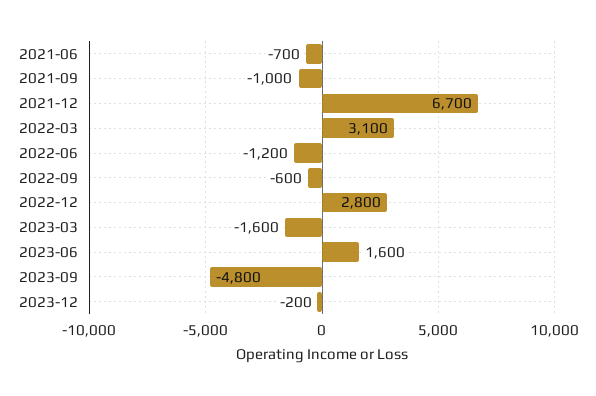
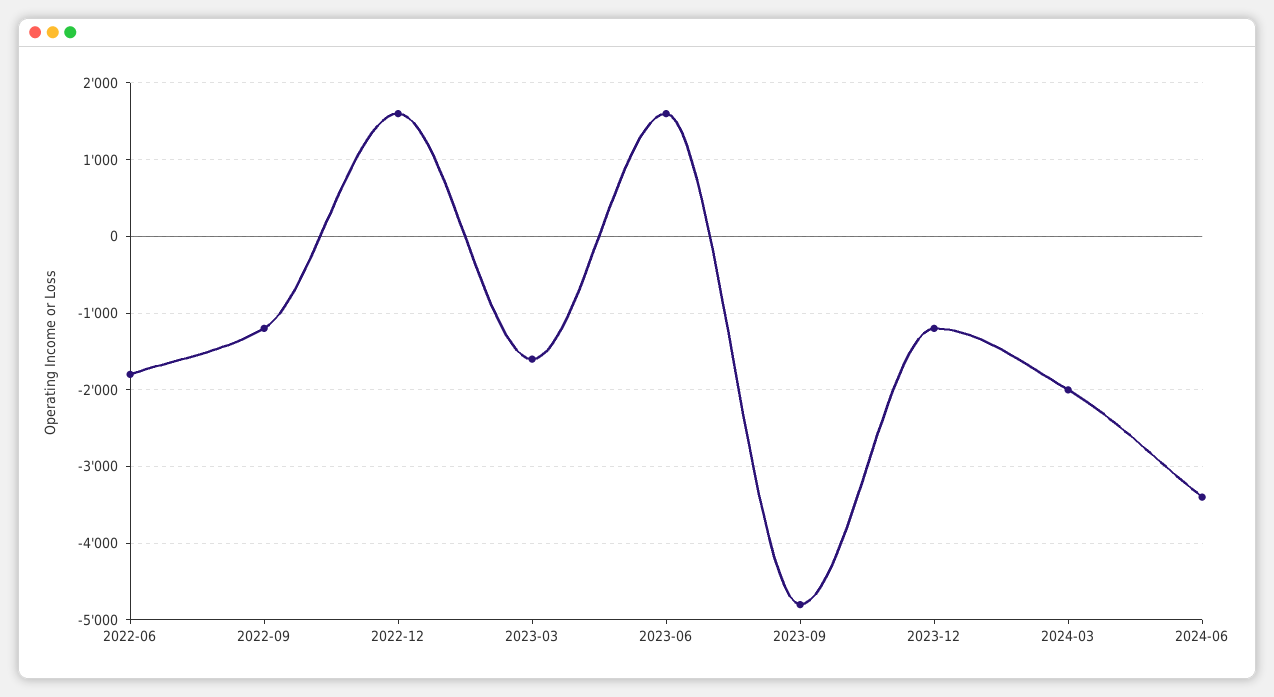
2021-06: -700 -> none
2021-09: -1000 -> none
2021-12: 6700 -> none
2022-03: 3100 -> none
2022-06: -1200 -> -1800
2022-09: -600 -> -1200
2022-12: 2800 -> 1600
2023-12: -200 -> -1200
2024-03: none -> -2000
2024-06: none -> -3400

